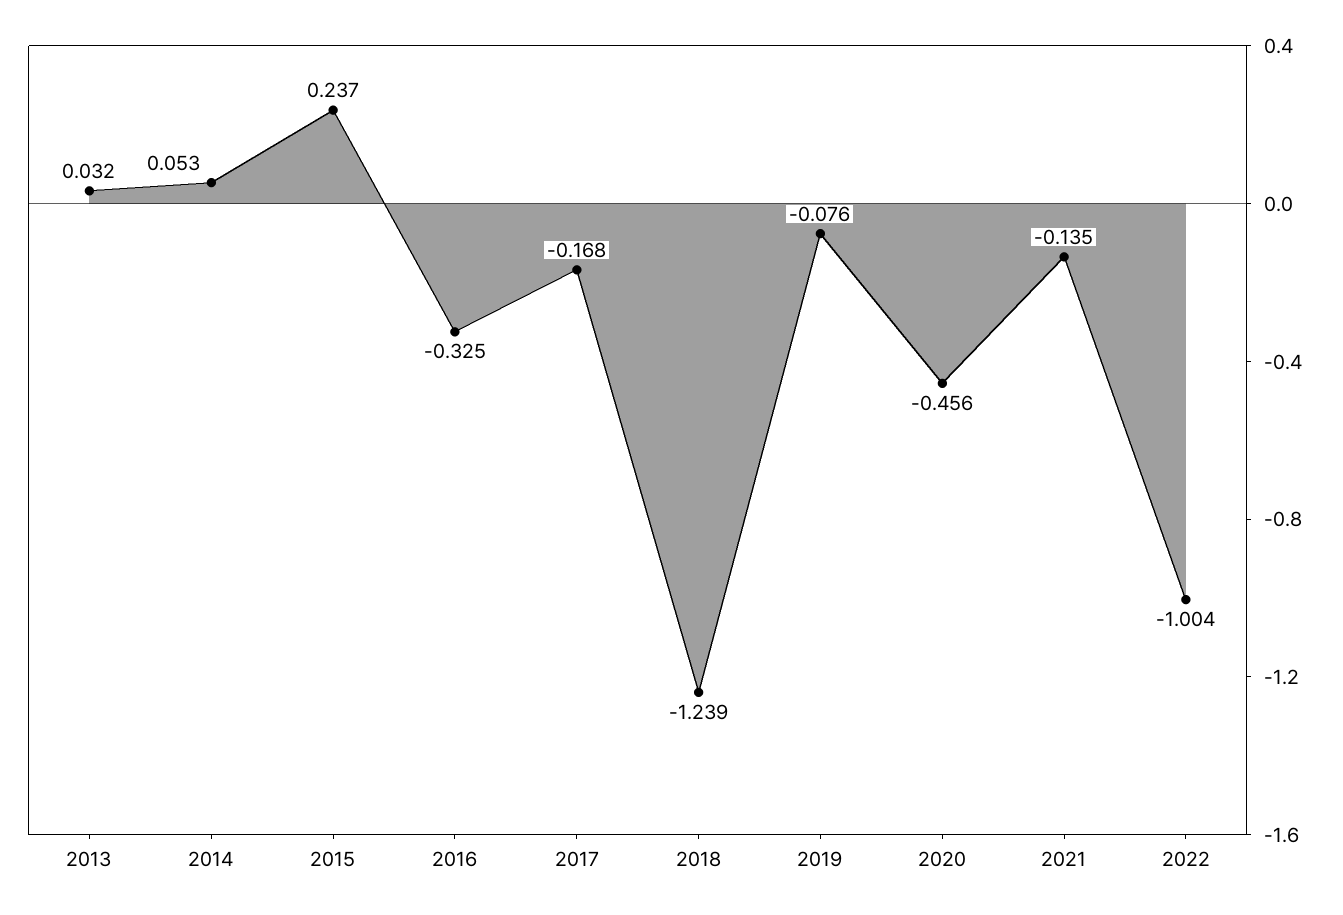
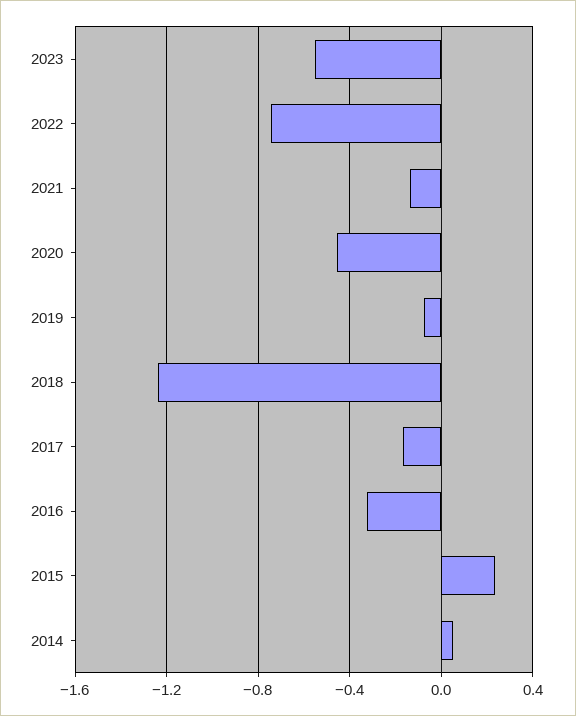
2013: 0.032 -> none
2022: -1.004 -> -0.75
2023: none -> -0.55

